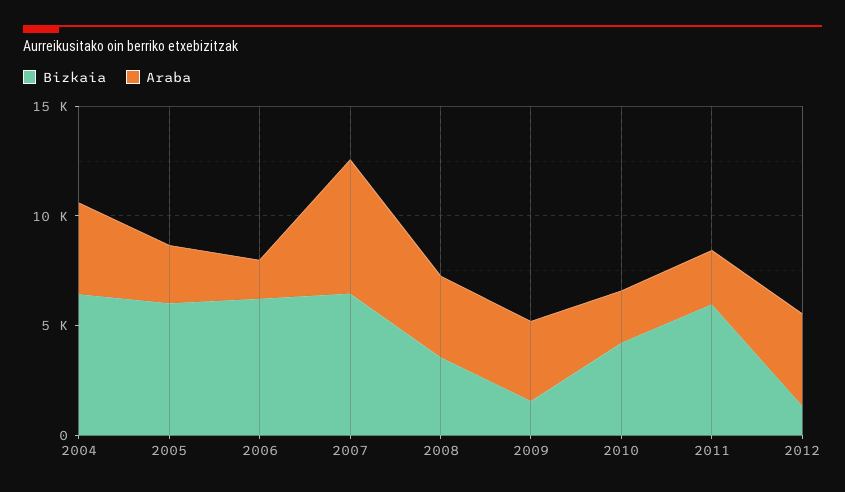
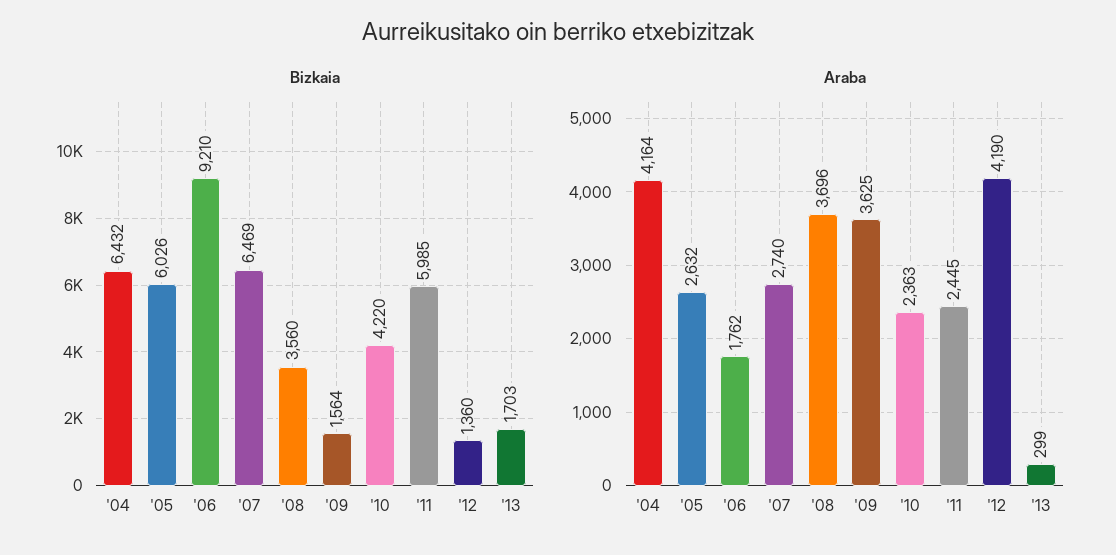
Bizkaia, 2006: 6000 -> 9210
Araba, 2007: 6000 -> 2740
Bizkaia, '13: none -> 1703
Araba, '13: none -> 299

